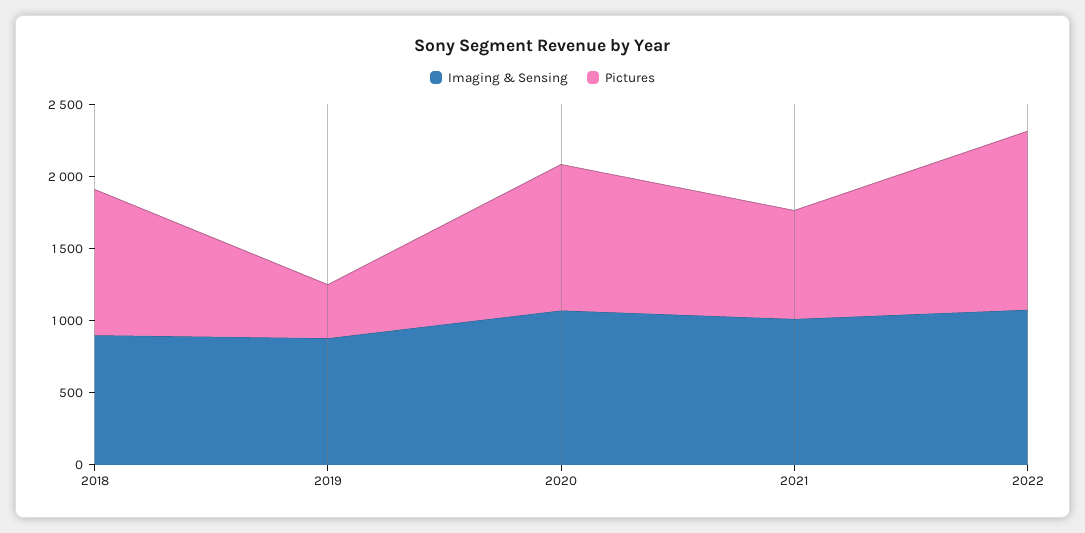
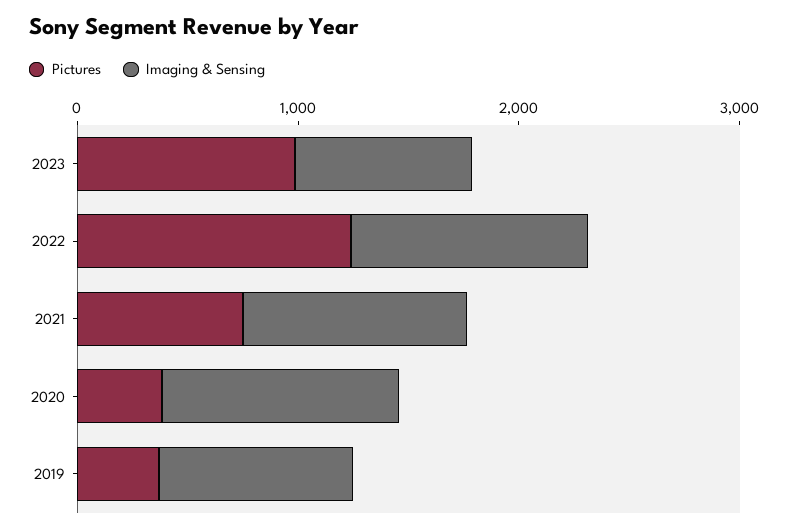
Imaging & Sensing, 2018: 900 -> none
Pictures, 2018: 1000 -> none
Pictures, 2020: 1000 -> 400
Pictures, 2023: none -> 1000
Imaging & Sensing, 2023: none -> 800

